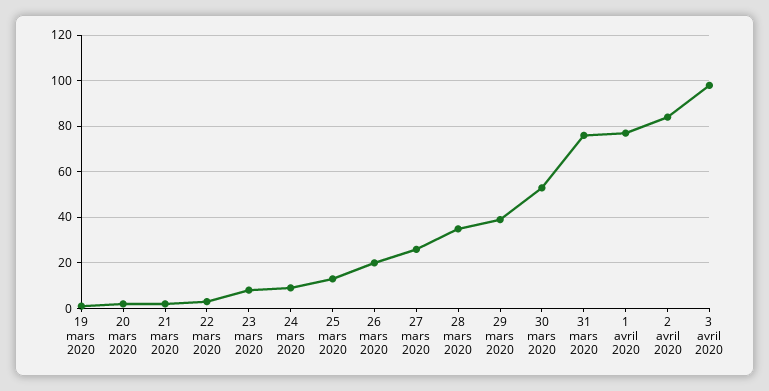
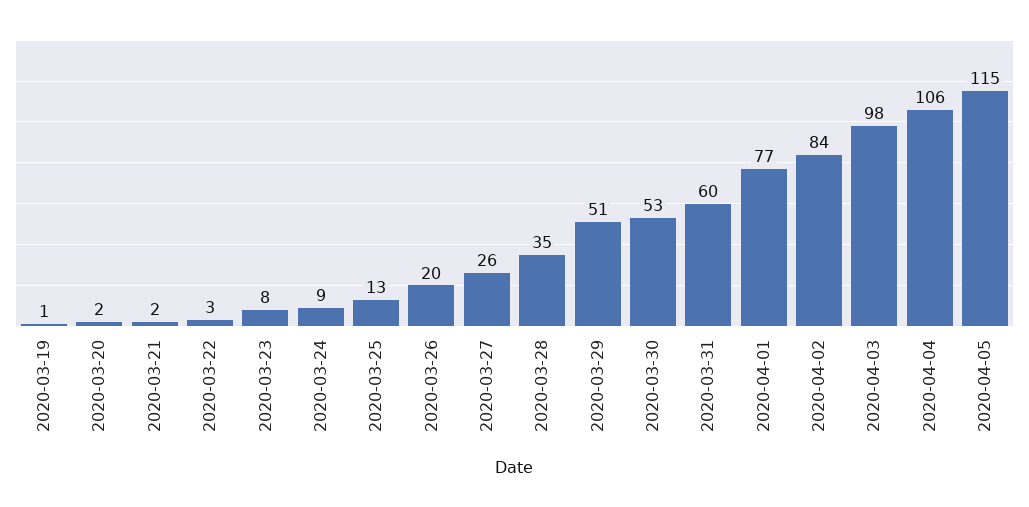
29 mars 2020: 40 -> 51
31 mars 2020: 75 -> 60
2020-04-04: none -> 106
2020-04-05: none -> 115

